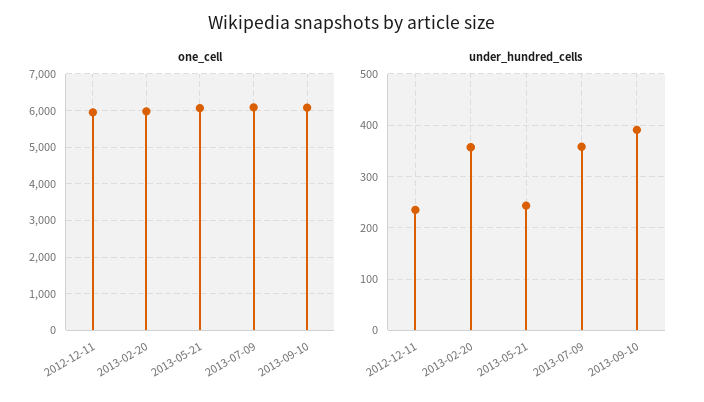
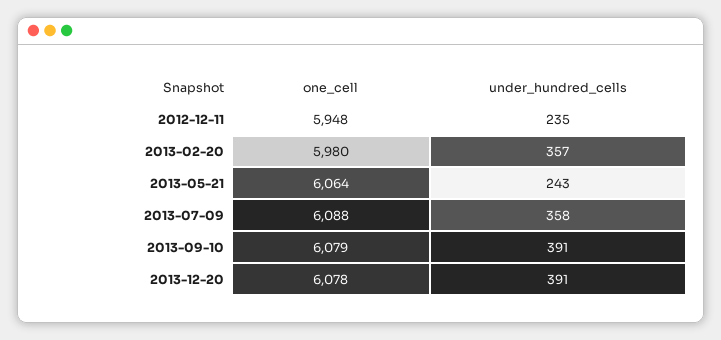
one_cell, 2013-12-20: none -> 6078
under_hundred_cells, 2013-12-20: none -> 391

